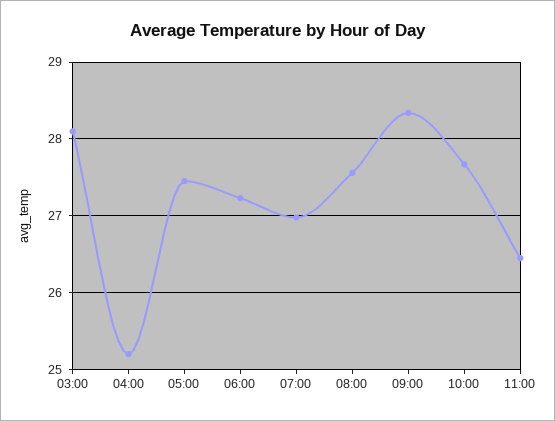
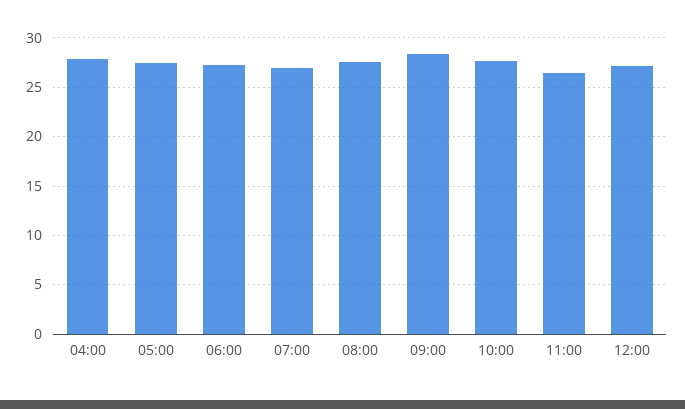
03:00: 28.1 -> none
04:00: 25.2 -> 28
12:00: none -> 27

